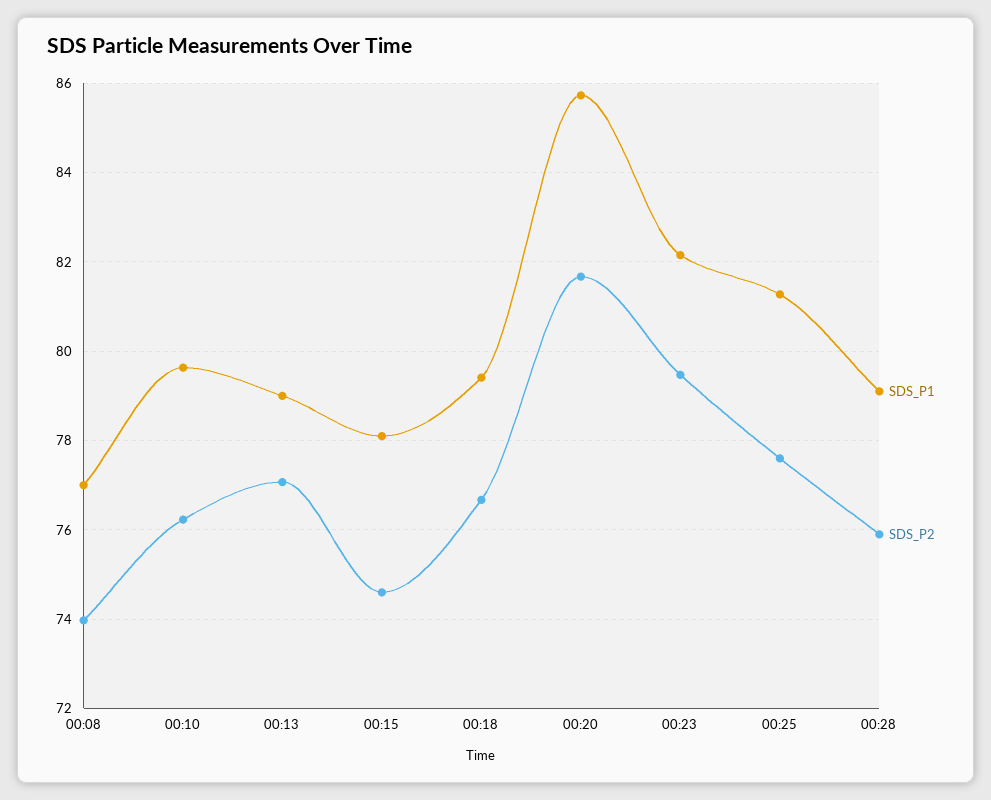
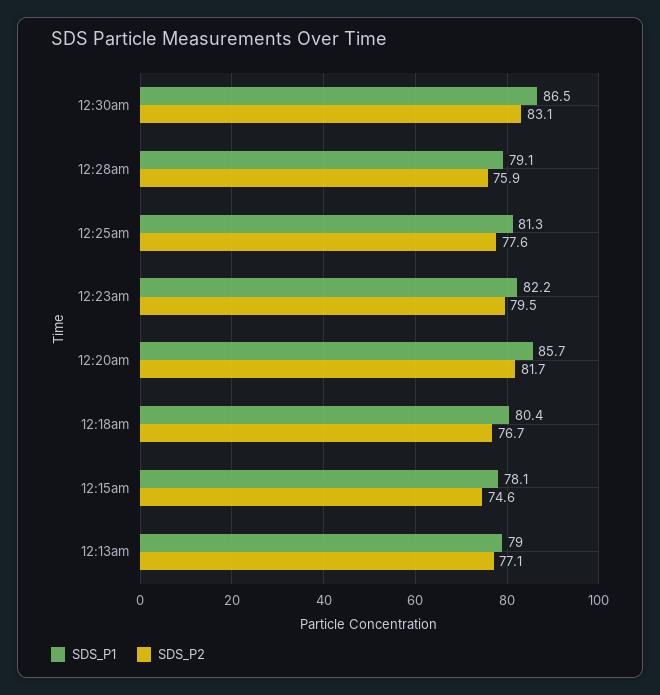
SDS_P1, 00:08: 77 -> none
SDS_P2, 00:08: 74 -> none
SDS_P1, 00:10: 79.6 -> none
SDS_P2, 00:10: 76.2 -> none
SDS_P1, 00:18: 79.4 -> 80.4
SDS_P1, 12:30am: none -> 86.5
SDS_P2, 12:30am: none -> 83.1

